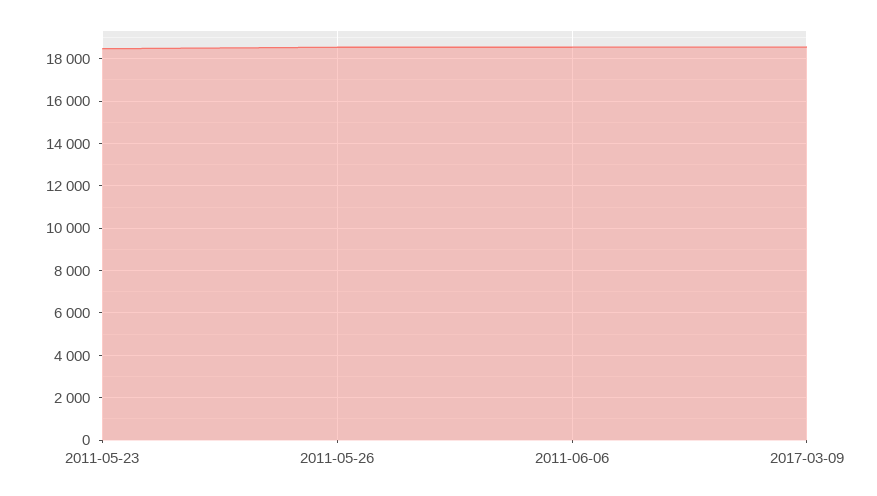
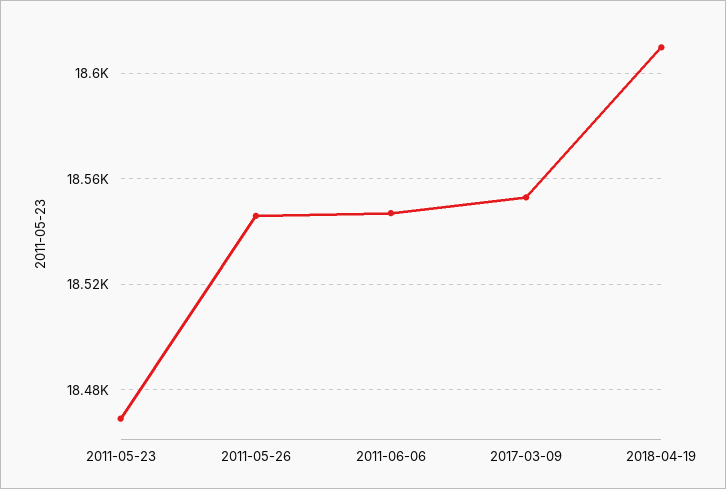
2018-04-19: none -> 18610

